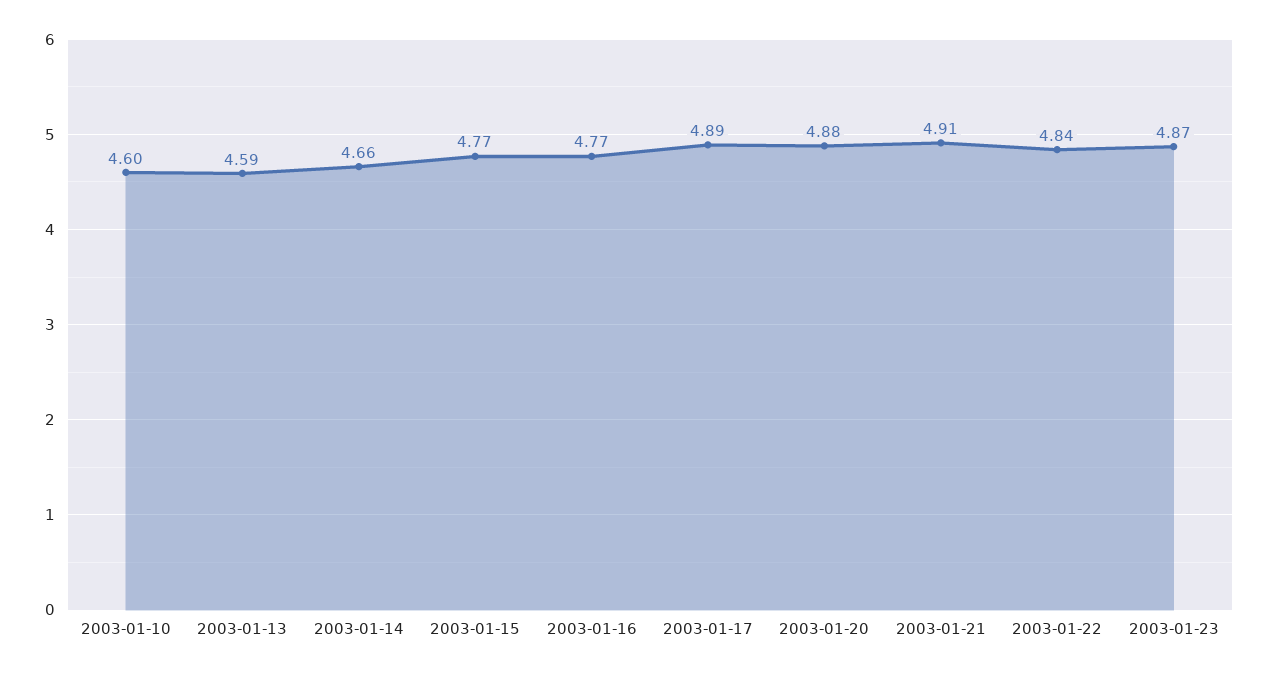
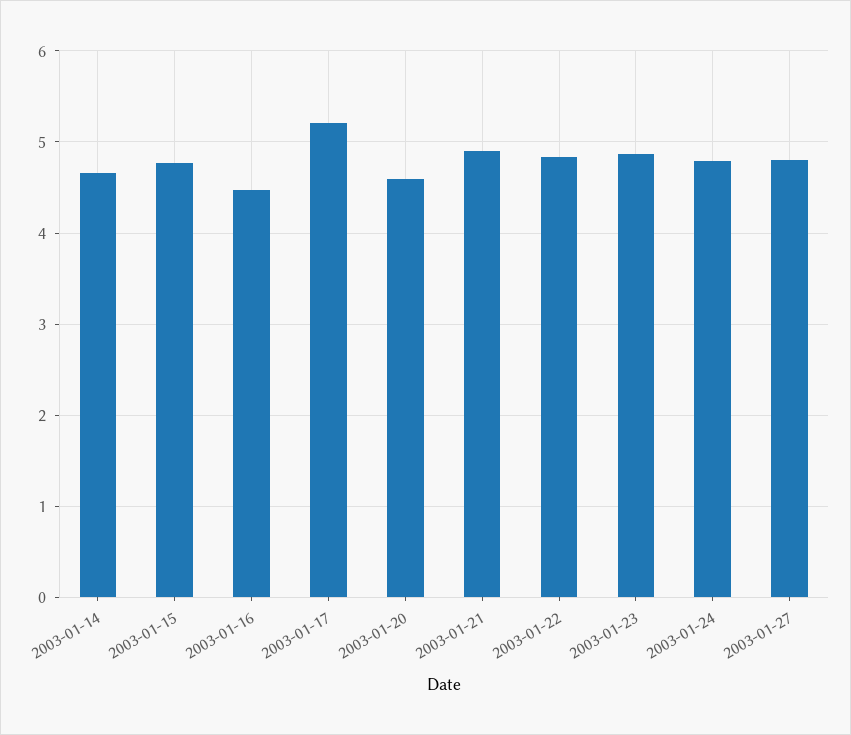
2003-01-10: 4.6 -> none
2003-01-13: 4.59 -> none
2003-01-16: 4.77 -> 4.5
2003-01-17: 4.89 -> 5.2
2003-01-20: 4.88 -> 4.6
2003-01-24: none -> 4.8
2003-01-27: none -> 4.8

